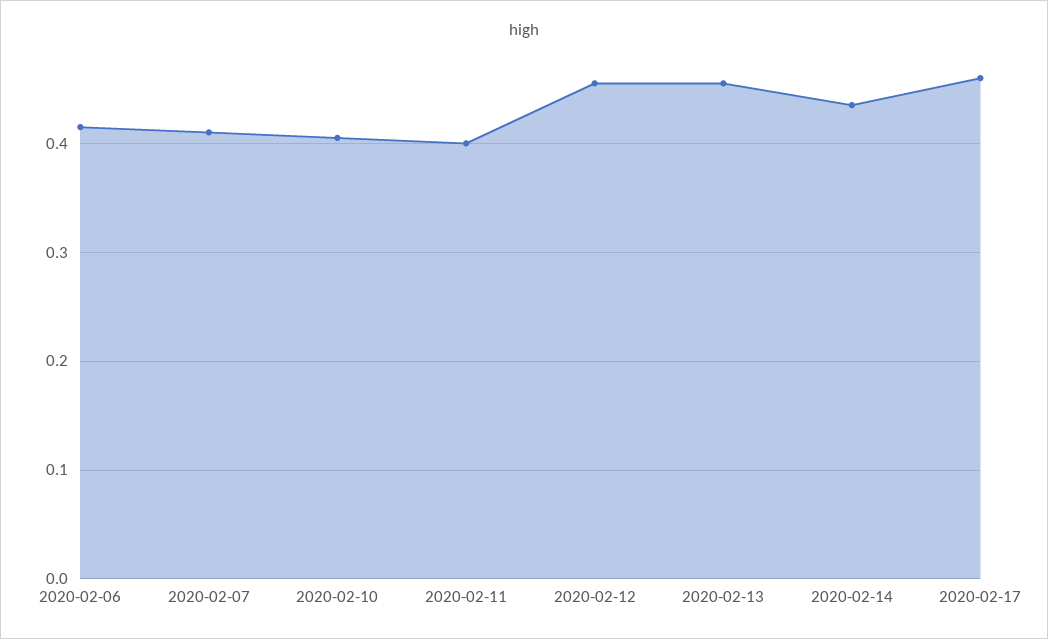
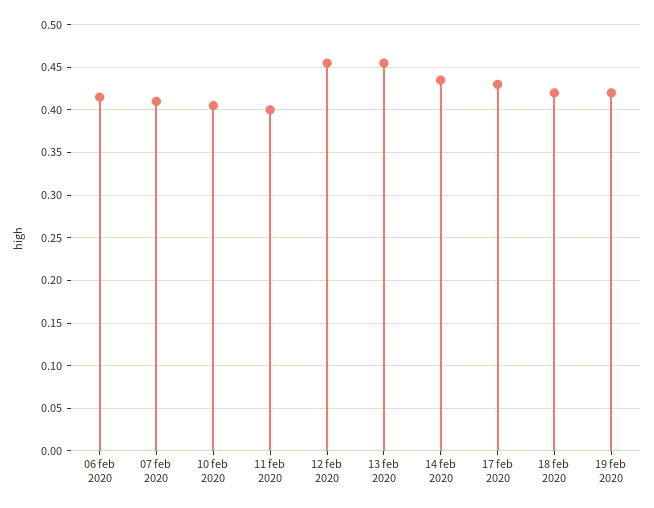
2020-02-17: 0.46 -> 0.43
18 feb 2020: none -> 0.42
19 feb 2020: none -> 0.42

